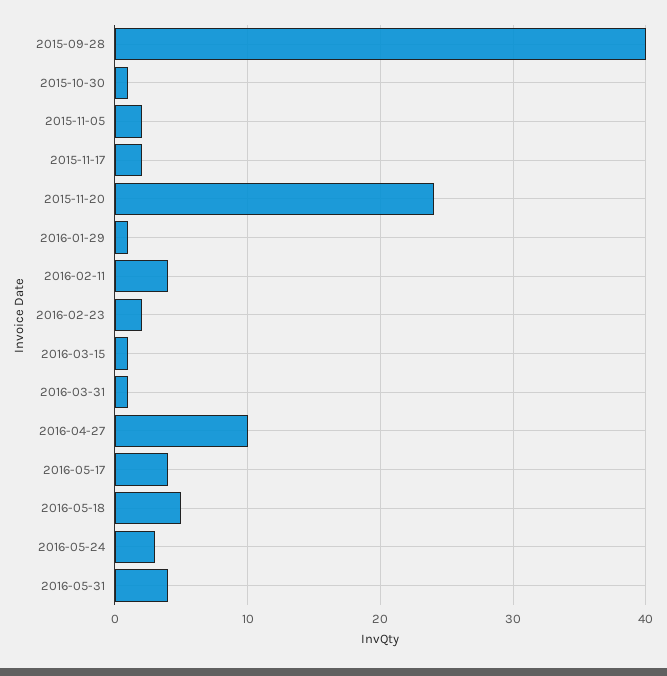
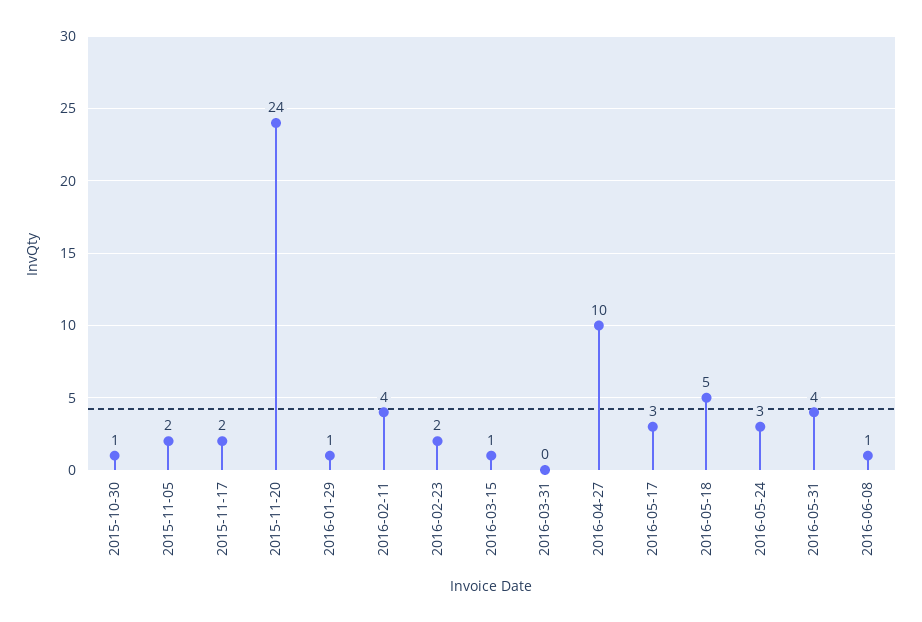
2015-09-28: 40 -> none
2016-03-31: 1 -> 0
2016-05-17: 4 -> 3
2016-06-08: none -> 1

